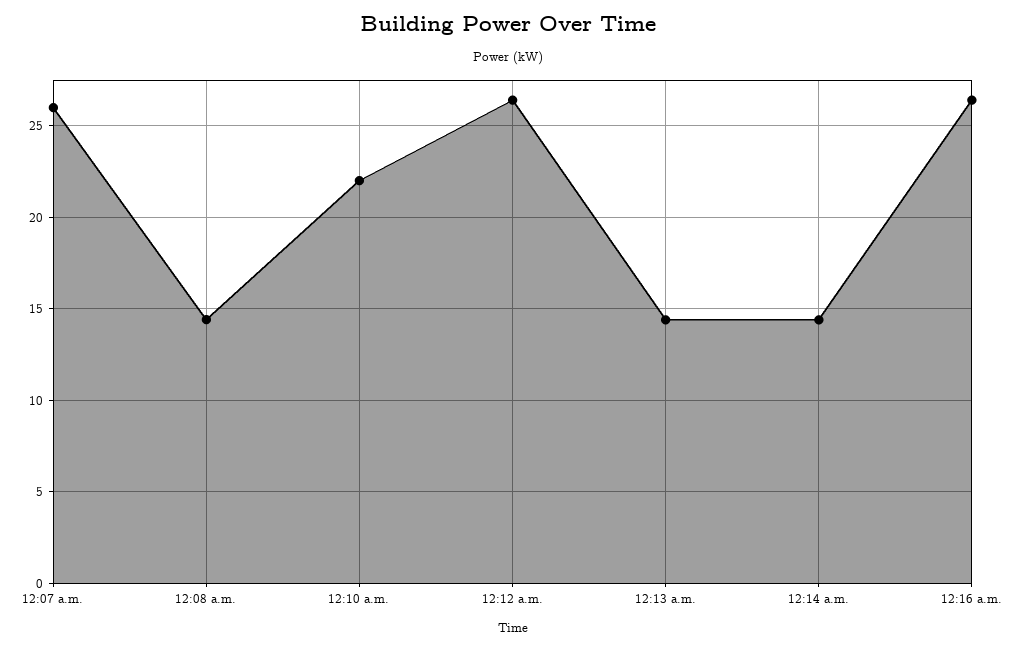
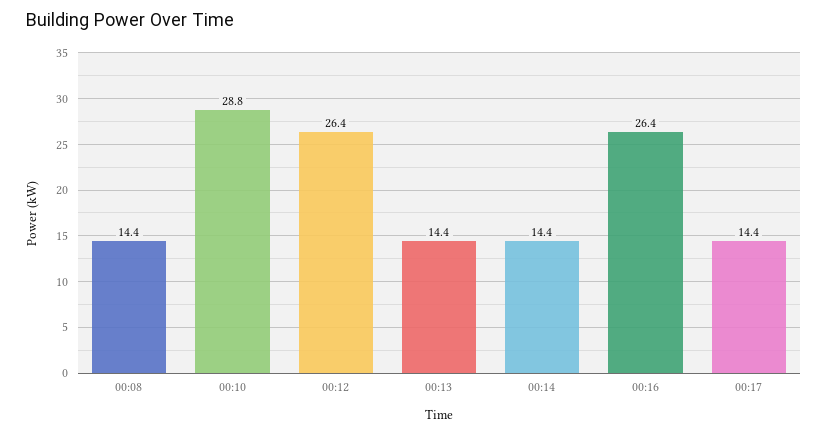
12:07 a.m.: 26 -> none
12:10 a.m.: 22 -> 28.8
00:17: none -> 14.4

